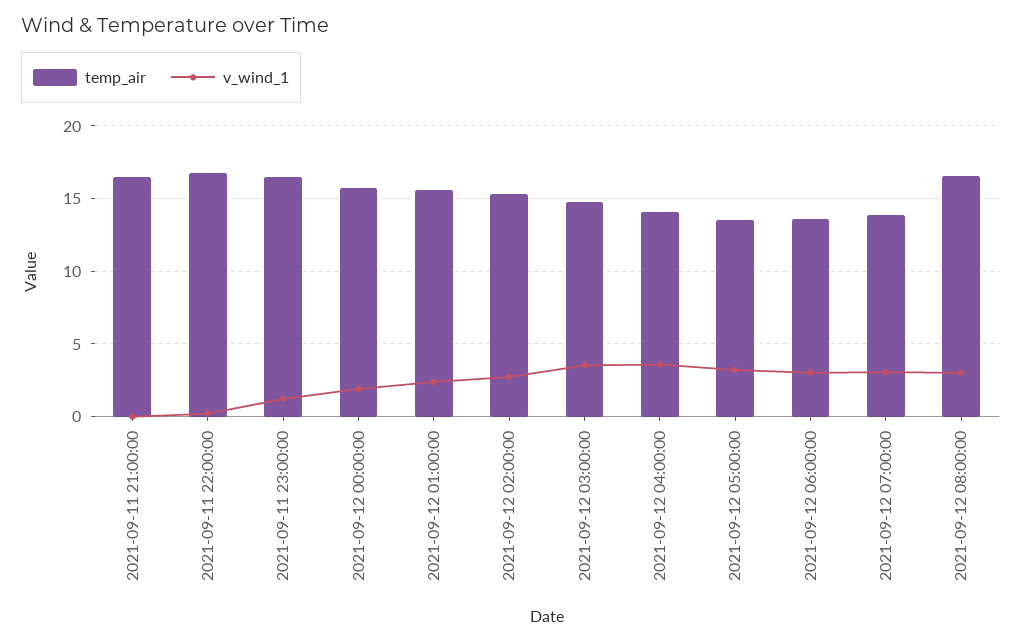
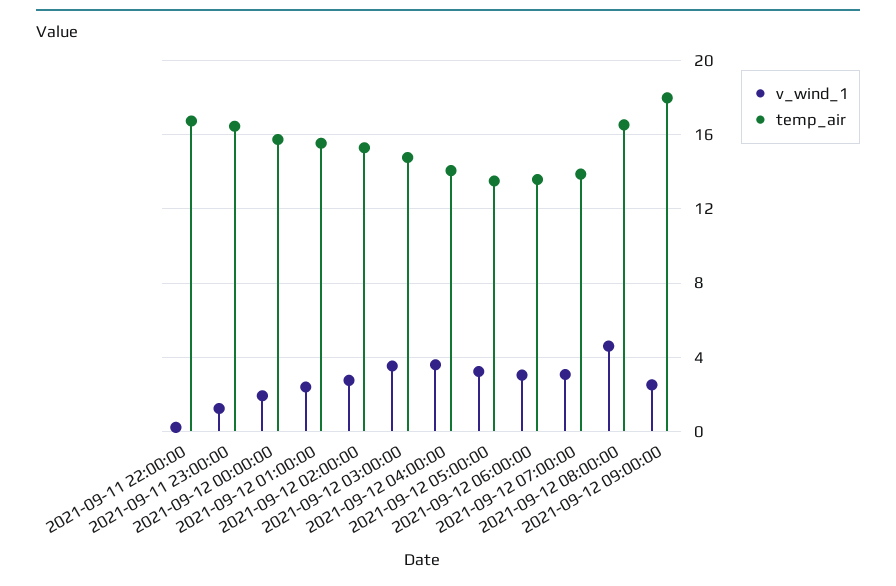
temp_air, 2021-09-11 21:00:00: 16.5 -> none
v_wind_1, 2021-09-11 21:00:00: 0 -> none
v_wind_1, 2021-09-12 08:00:00: 3 -> 4.5
v_wind_1, 2021-09-12 09:00:00: none -> 2.5
temp_air, 2021-09-12 09:00:00: none -> 18

